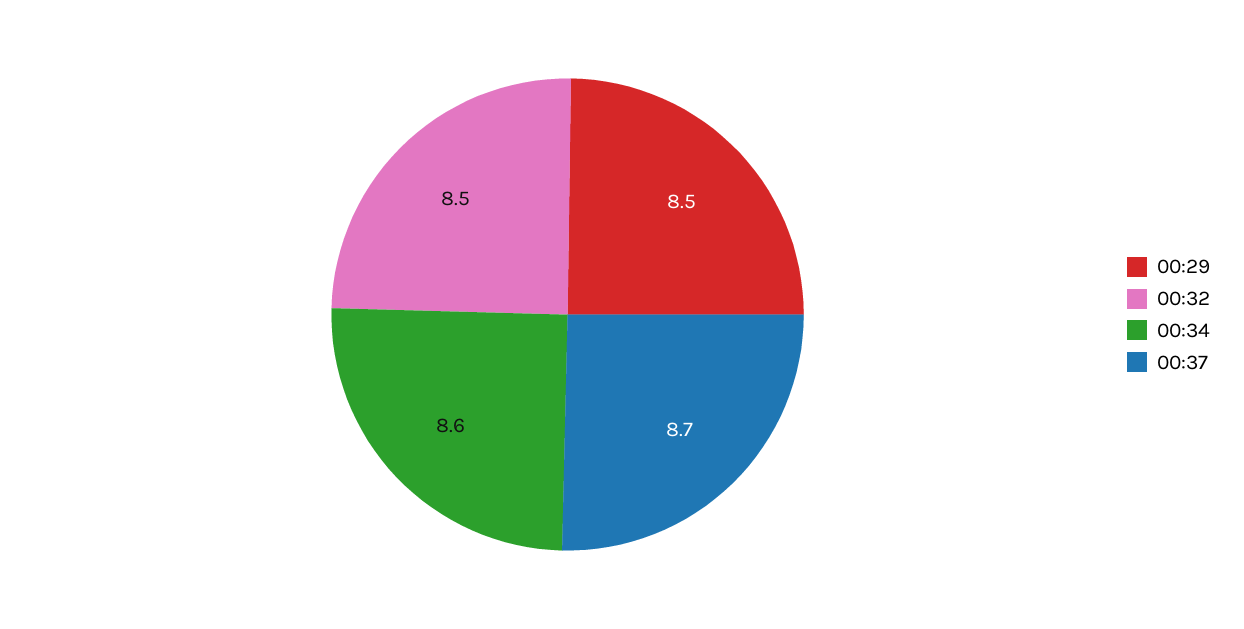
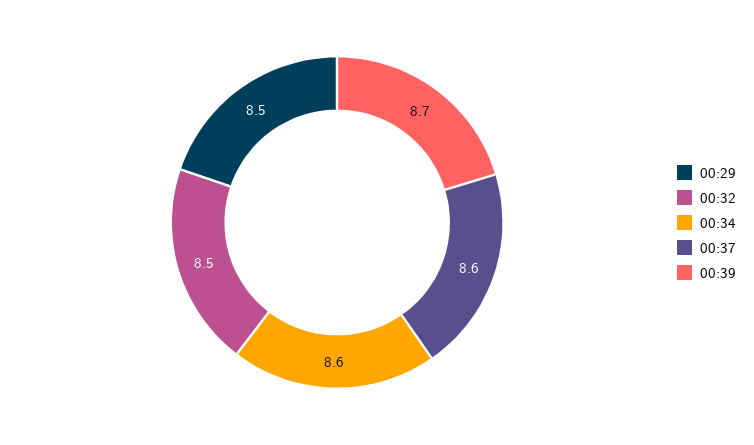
00:37: 8.7 -> 8.6
00:39: none -> 8.7

